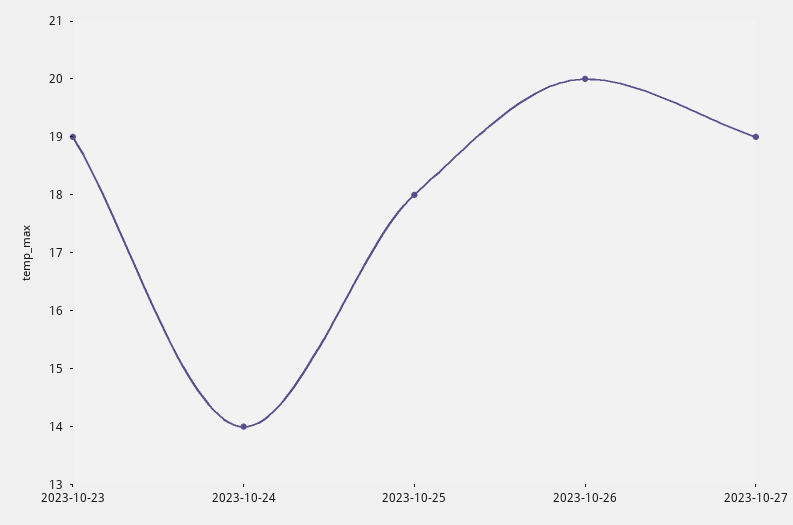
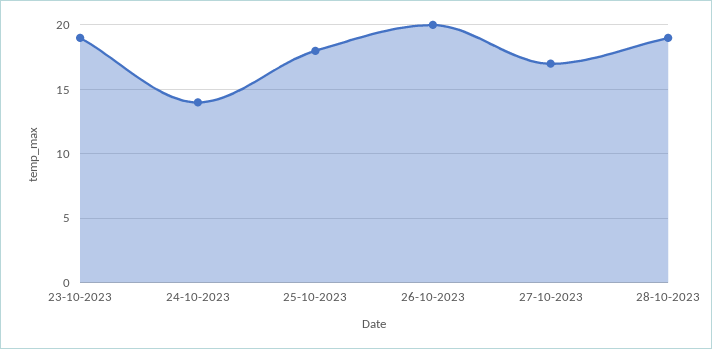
2023-10-27: 19 -> 17
28-10-2023: none -> 19

